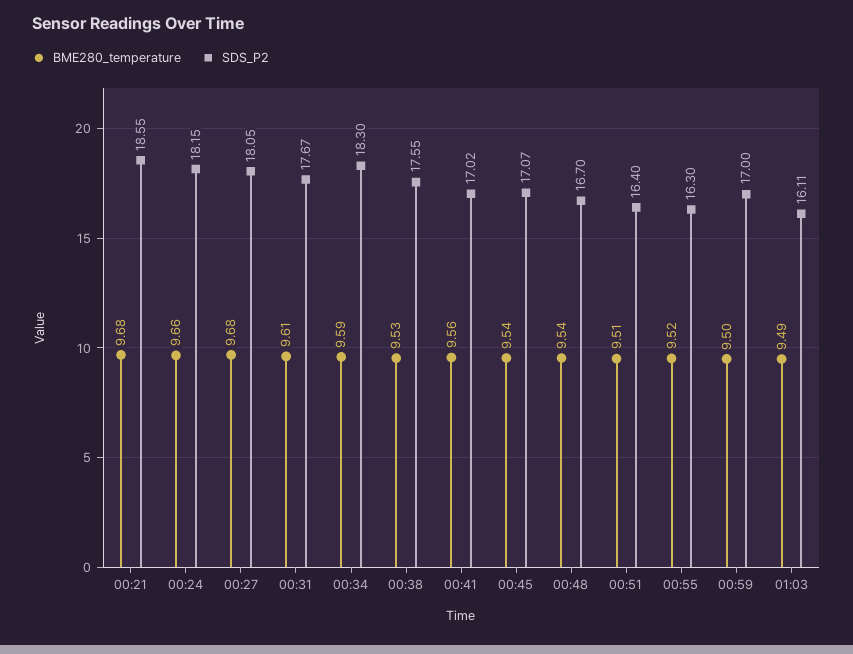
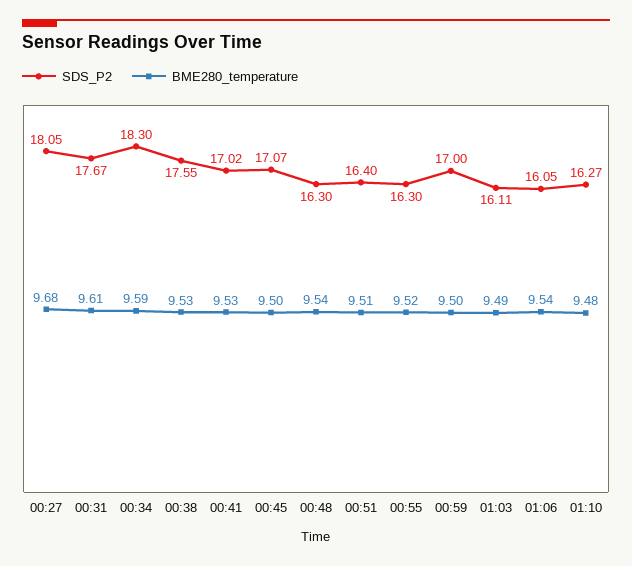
BME280_temperature, 00:21: 9.68 -> none
SDS_P2, 00:21: 18.55 -> none
BME280_temperature, 00:24: 9.66 -> none
SDS_P2, 00:24: 18.15 -> none
BME280_temperature, 00:41: 9.56 -> 9.53
BME280_temperature, 00:45: 9.54 -> 9.5
SDS_P2, 00:48: 16.7 -> 16.3
SDS_P2, 01:06: none -> 16.05
BME280_temperature, 01:06: none -> 9.54
SDS_P2, 01:10: none -> 16.27
BME280_temperature, 01:10: none -> 9.48

